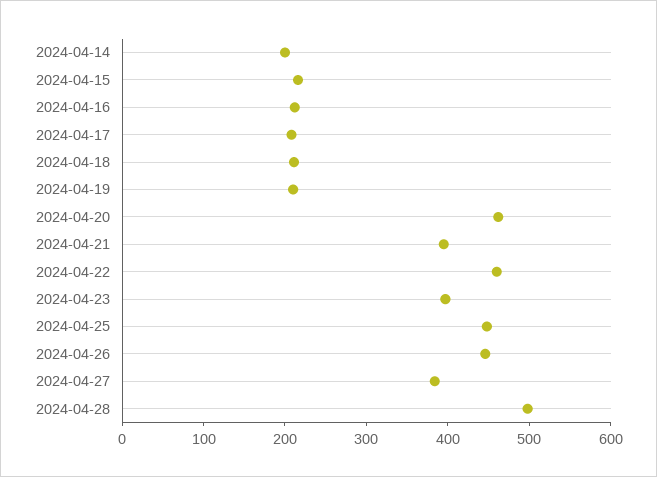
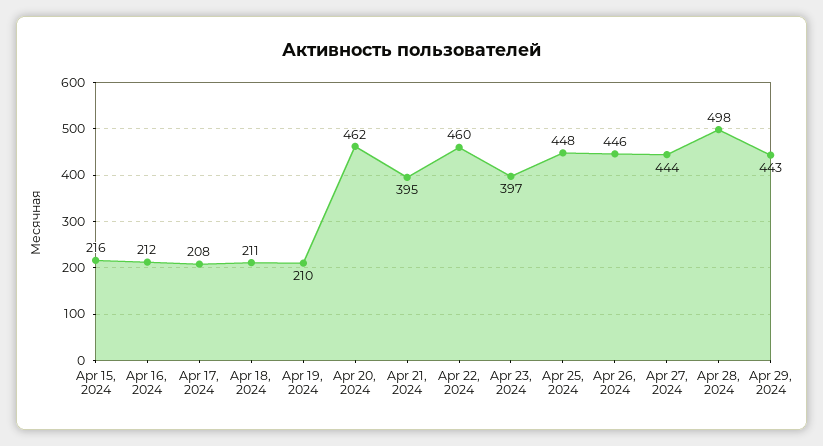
2024-04-14: 200 -> none
2024-04-27: 380 -> 444
Apr 29, 2024: none -> 443

